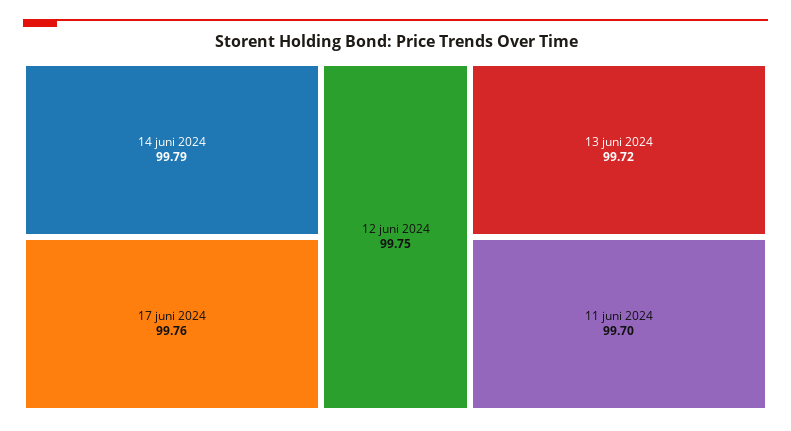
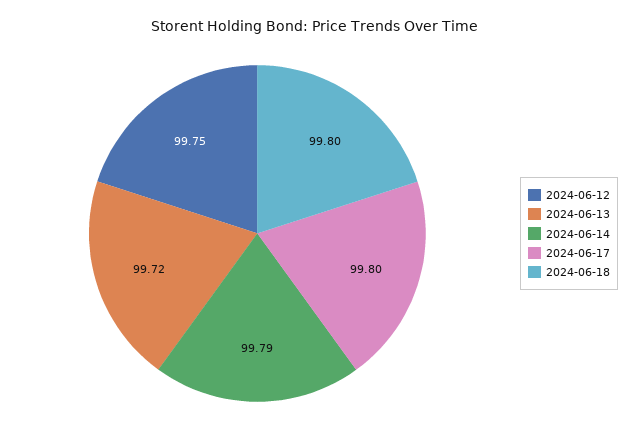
17 juni 2024: 99.76 -> 99.8
11 juni 2024: 99.7 -> none
2024-06-18: none -> 99.8

